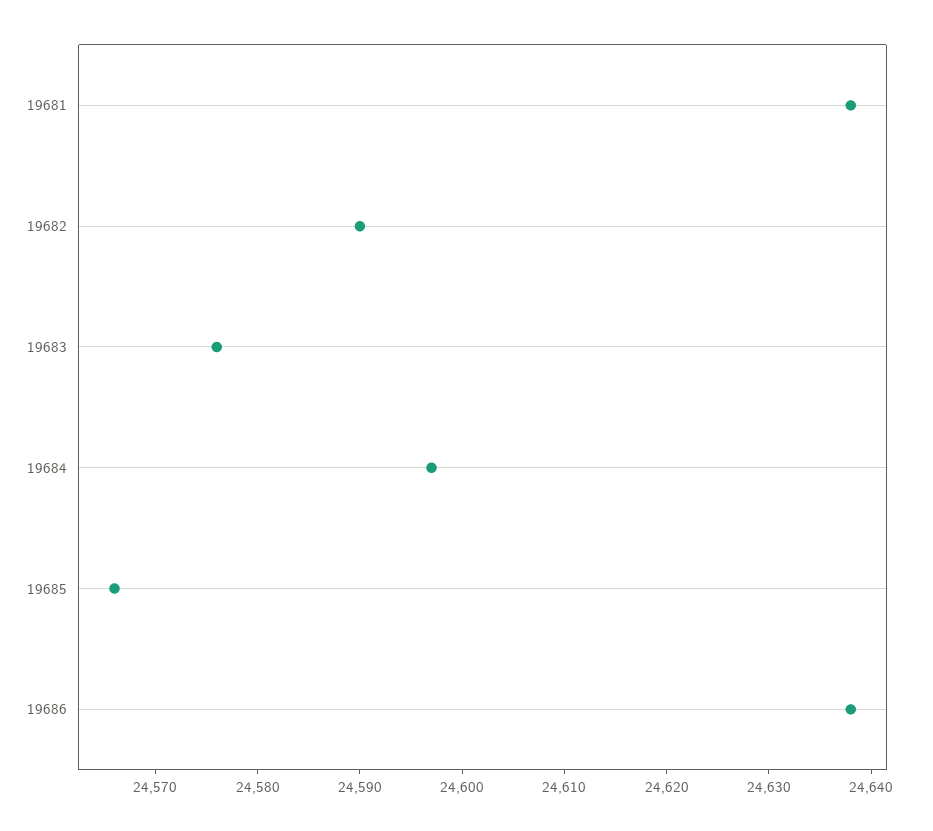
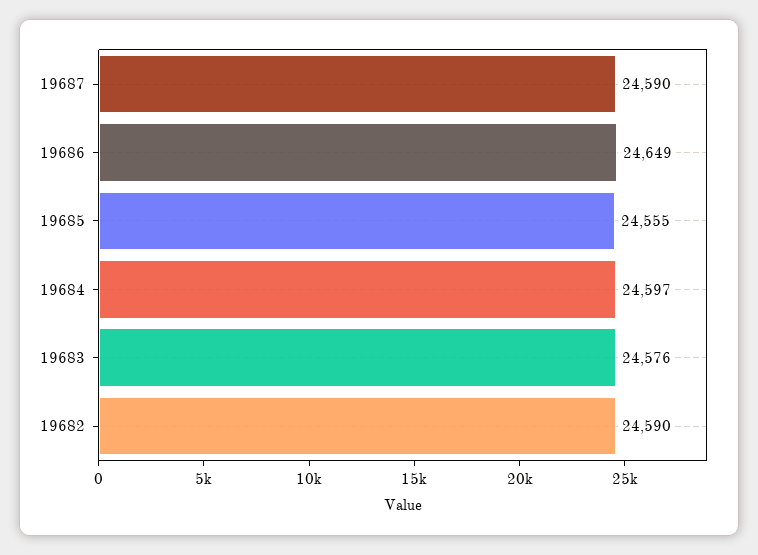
19681: 24638 -> none
19685: 24566 -> 24555
19686: 24638 -> 24649
19687: none -> 24590

